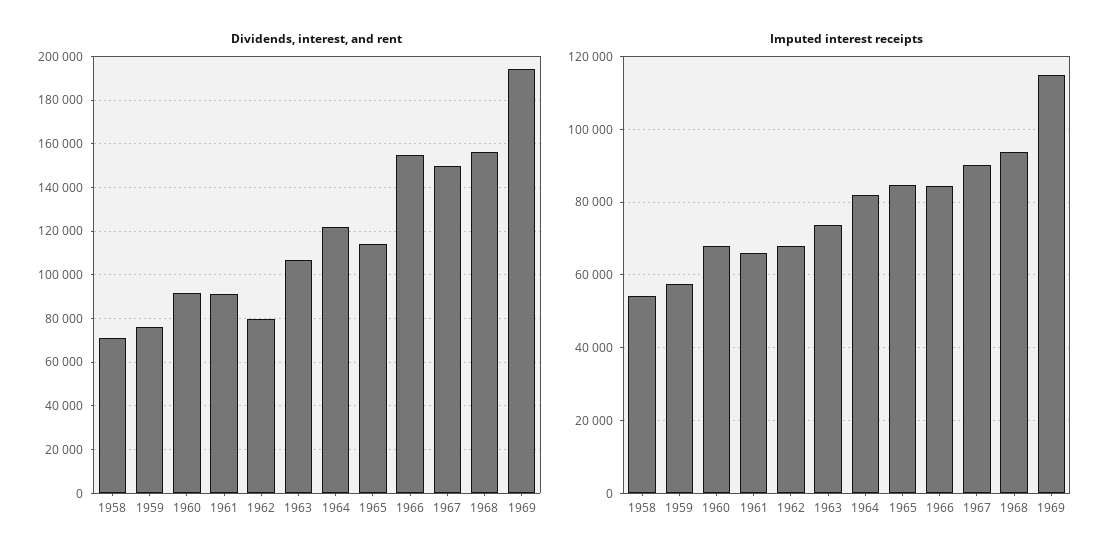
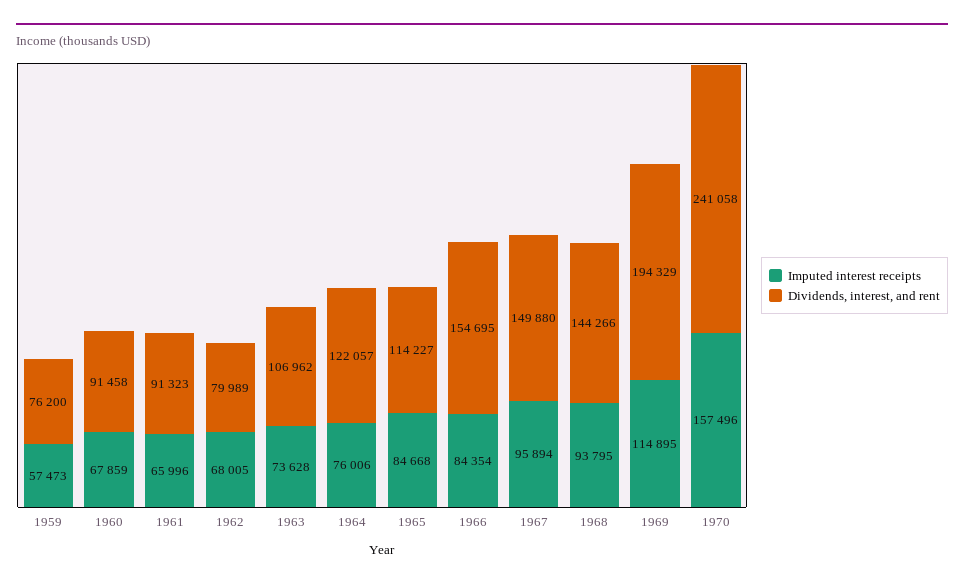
Dividends, interest, and rent, 1958: 70000 -> none
Dividends, interest, and rent, 1968: 155000 -> 144266
Imputed interest receipts, 1958: 54000 -> none
Imputed interest receipts, 1964: 82000 -> 76006
Imputed interest receipts, 1967: 90000 -> 95894
Imputed interest receipts, 1970: none -> 157496
Dividends, interest, and rent, 1970: none -> 241058

